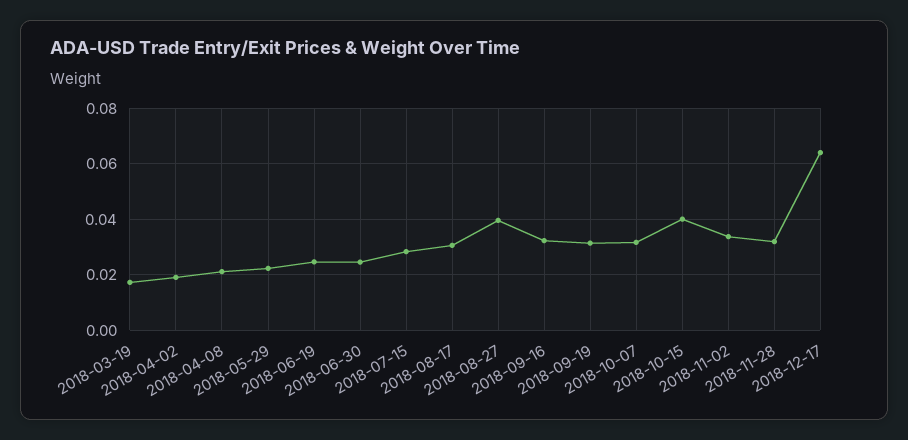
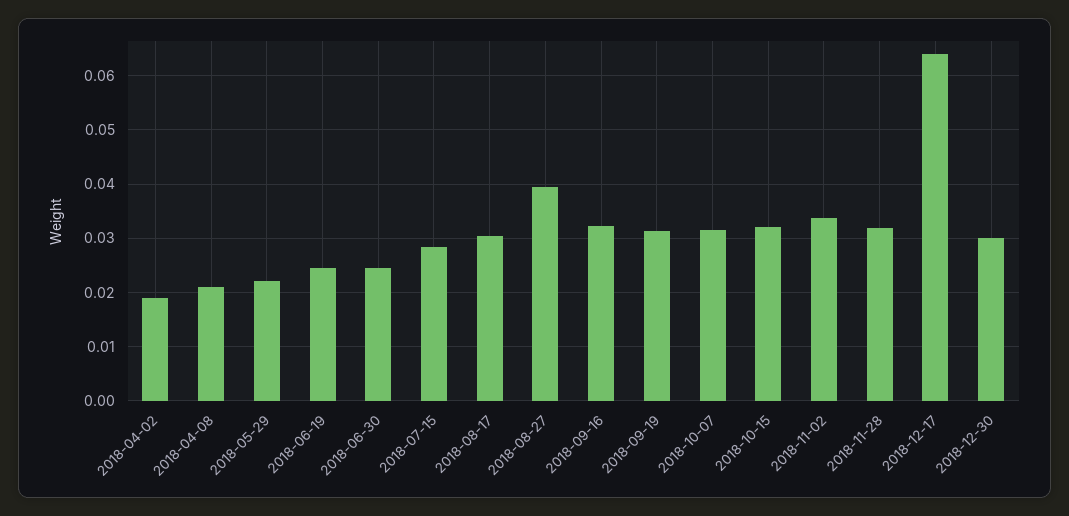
2018-03-19: 0.0175 -> none
2018-10-15: 0.04 -> 0.032
2018-12-30: none -> 0.03

